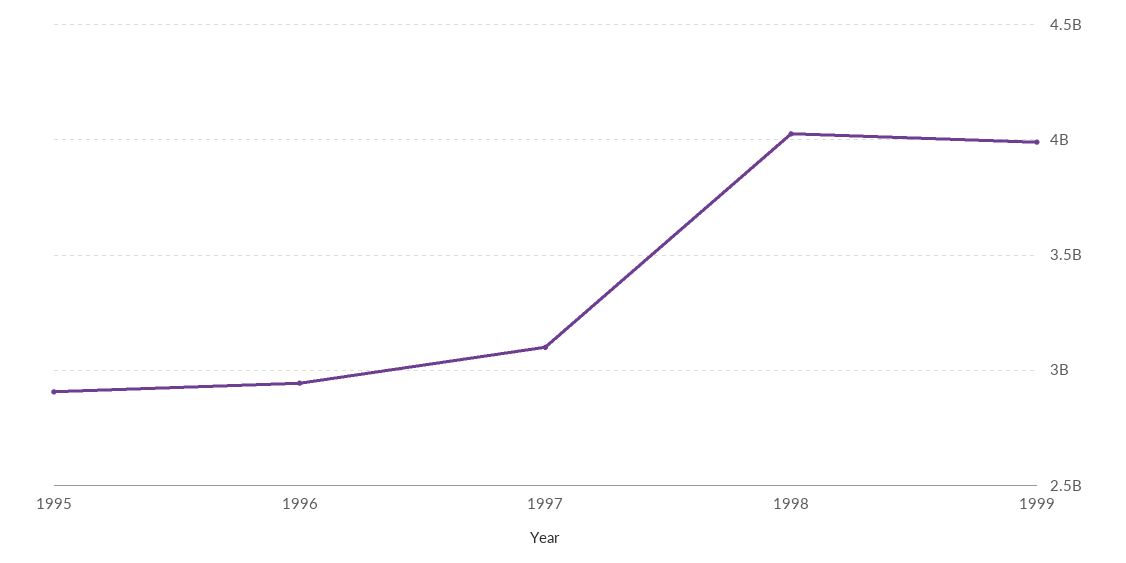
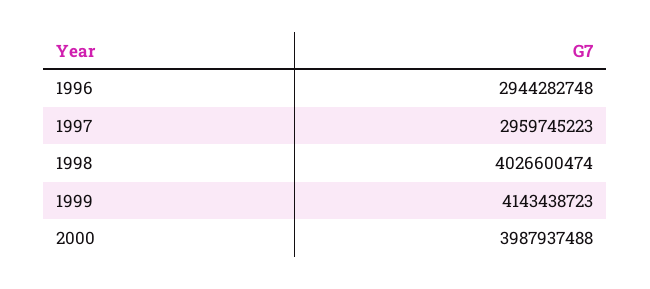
1995: 2900000000 -> none
1997: 3100000000 -> 2959745223
1999: 4000000000 -> 4143438723
2000: none -> 3987937488

